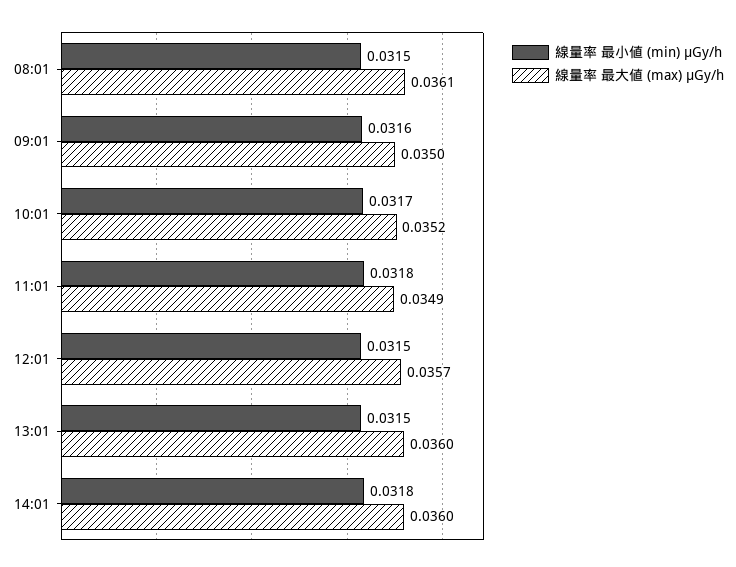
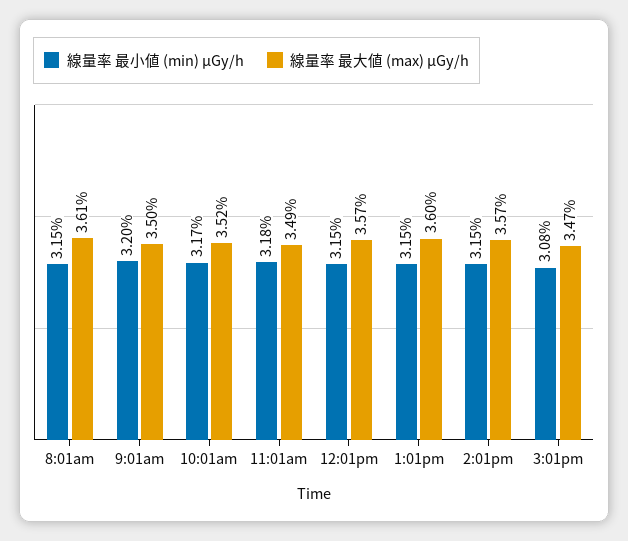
線量率 最小値 (min) μGy/h, 09:01: 0.0316 -> 0.032
線量率 最小値 (min) μGy/h, 14:01: 0.0318 -> 0.0315
線量率 最大値 (max) μGy/h, 14:01: 0.036 -> 0.0357
線量率 最小値 (min) μGy/h, 3:01pm: none -> 0.0308
線量率 最大値 (max) μGy/h, 3:01pm: none -> 0.0347

